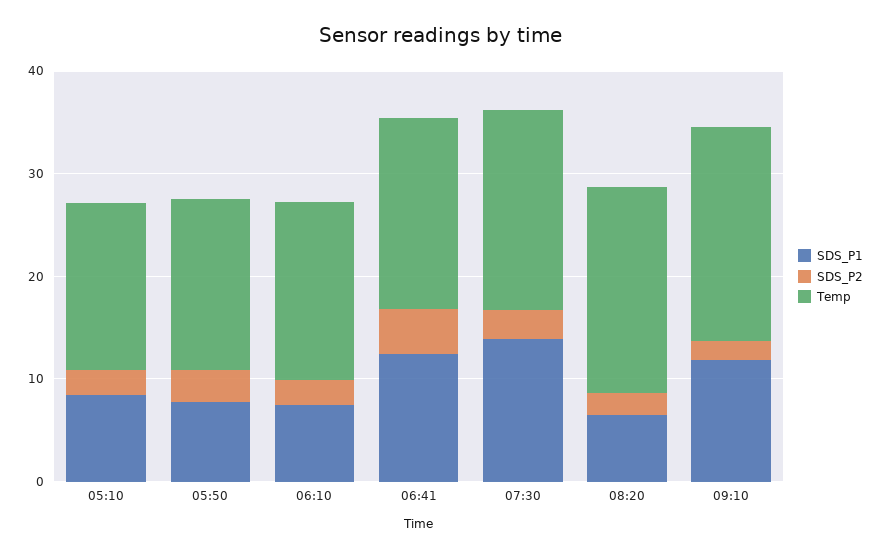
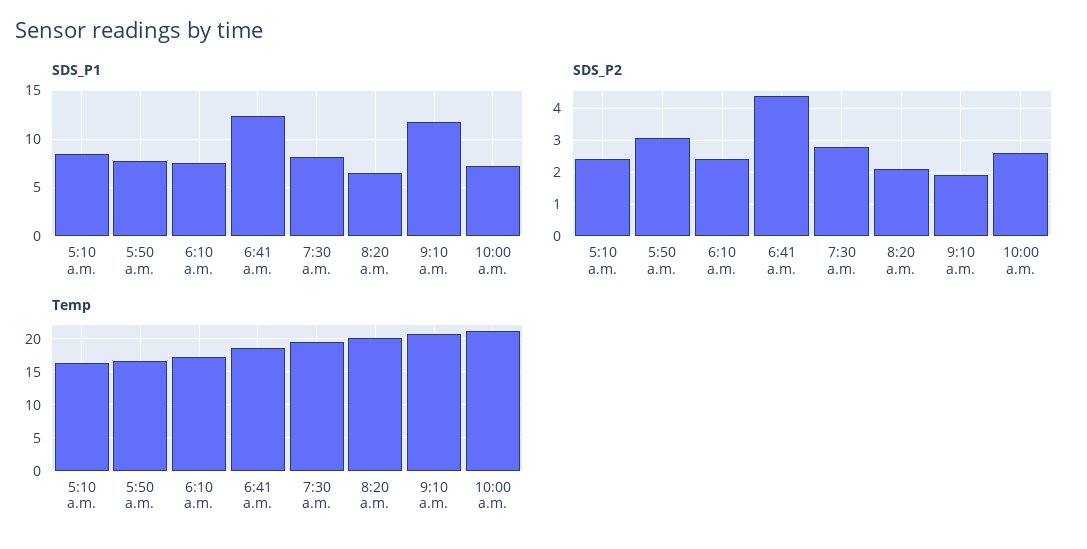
SDS_P1, 07:30: 14 -> 8
SDS_P1, 10:00 a.m.: none -> 7
SDS_P2, 10:00 a.m.: none -> 2.6
Temp, 10:00 a.m.: none -> 21

